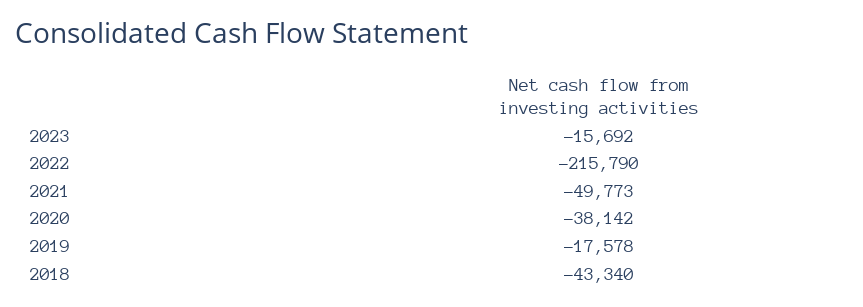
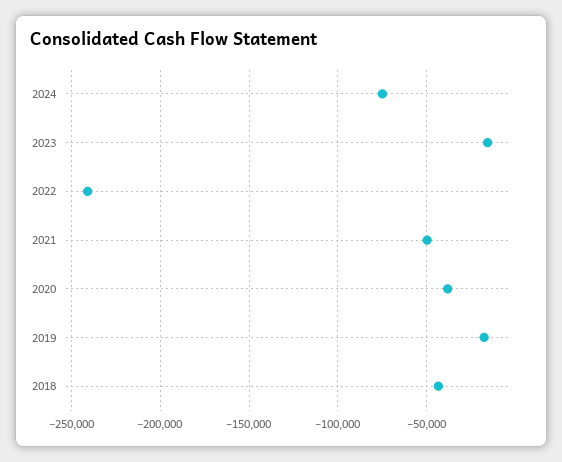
2022: -215790 -> -240000
2024: none -> -75000

